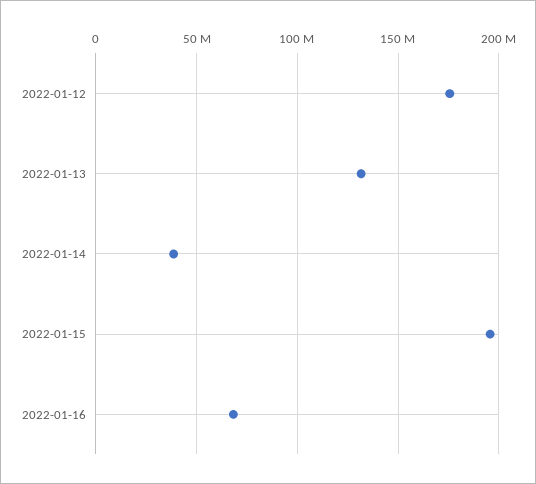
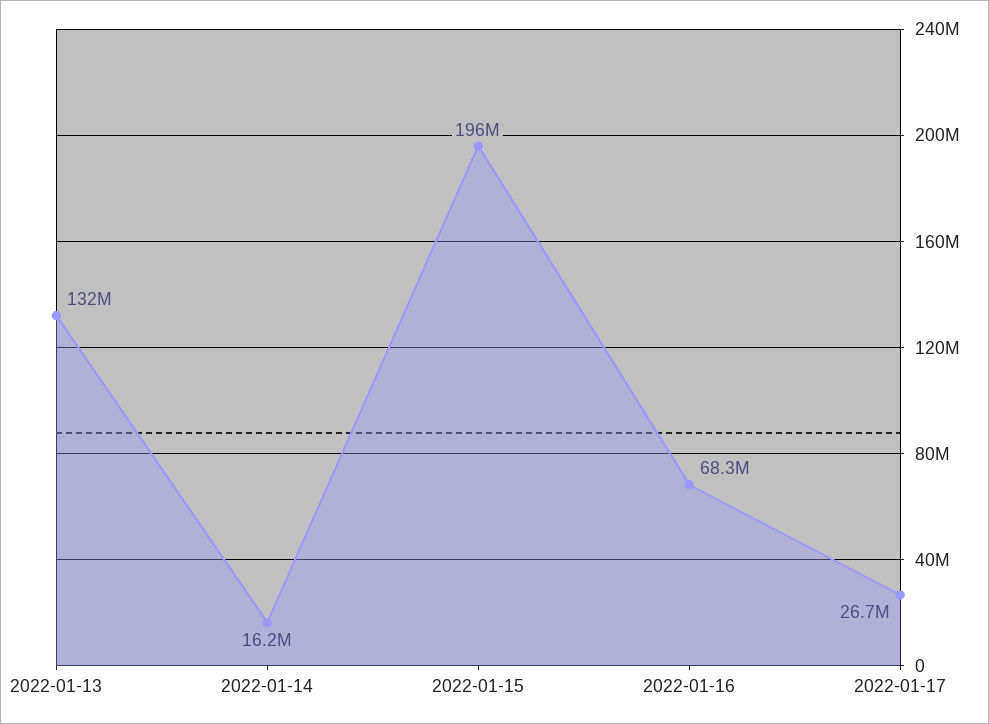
2022-01-12: 175000000 -> none
2022-01-14: 40000000 -> 16200000
2022-01-17: none -> 26700000

